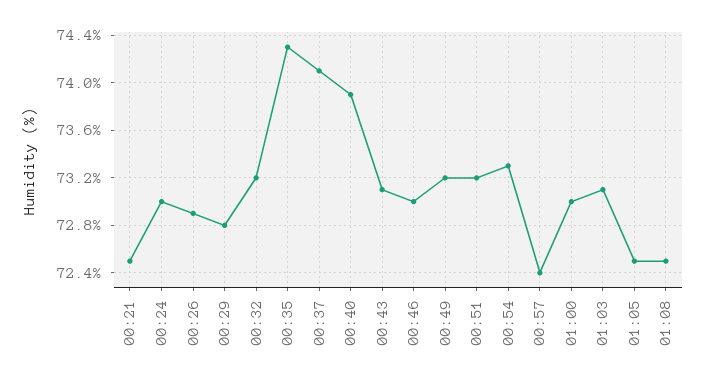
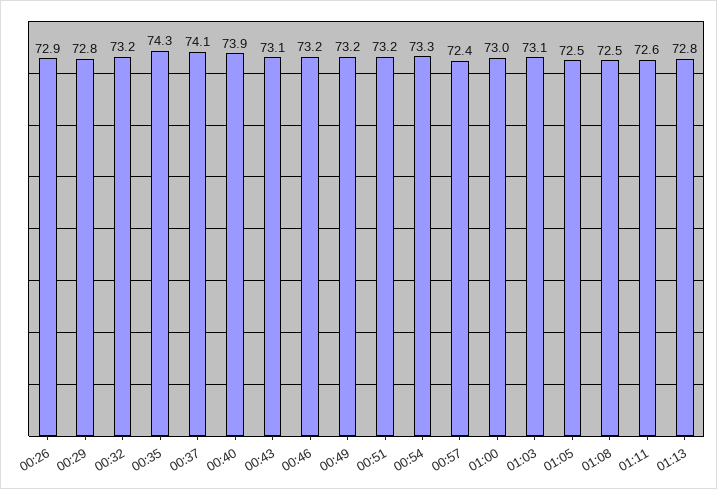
00:21: 72.5 -> none
00:24: 73 -> none
00:46: 73 -> 73.2
01:11: none -> 72.6
01:13: none -> 72.8

